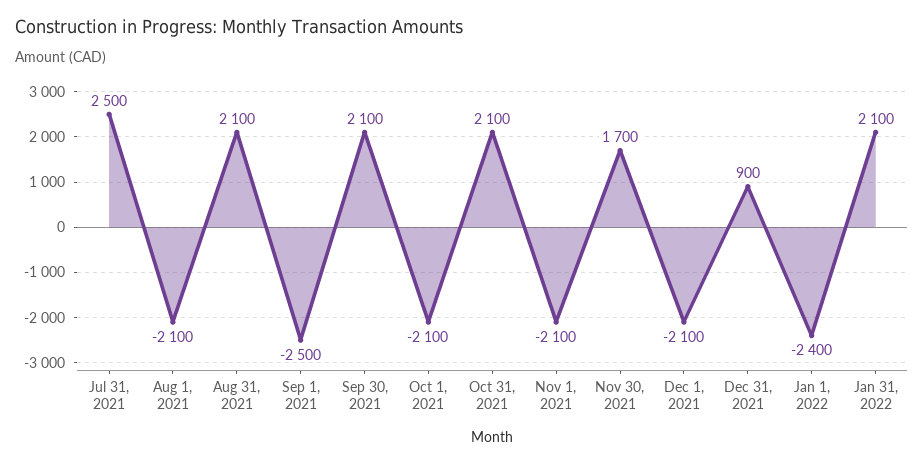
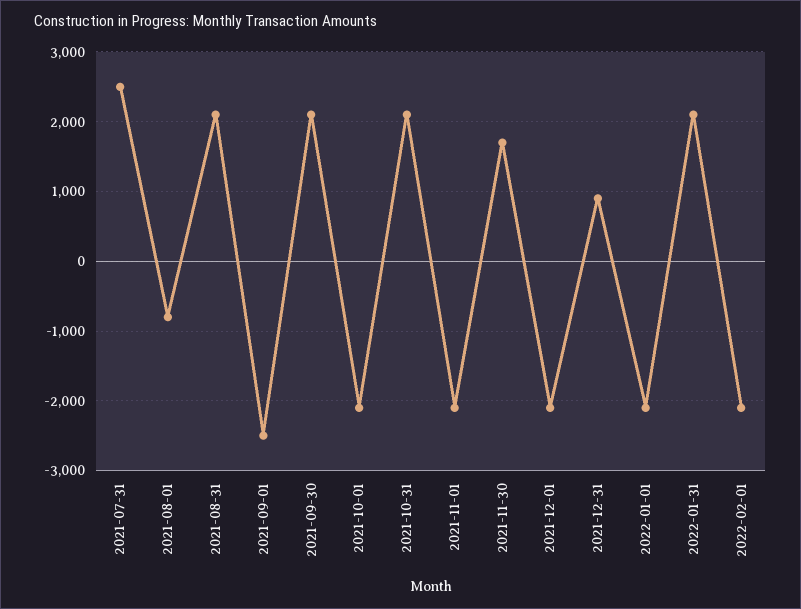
Aug 1, 2021: -2100 -> -800
Jan 1, 2022: -2400 -> -2100
2022-02-01: none -> -2100

